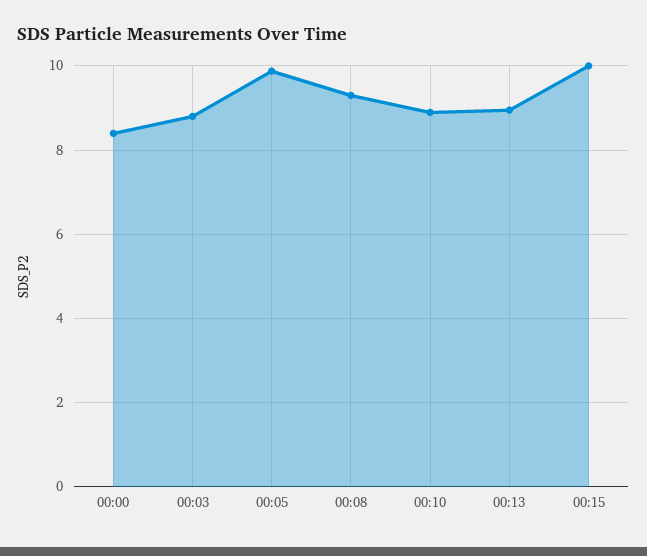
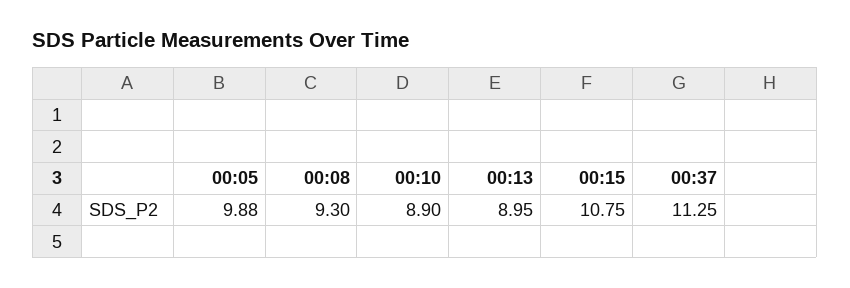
00:00: 8.4 -> none
00:03: 8.8 -> none
00:15: 10 -> 10.75
00:37: none -> 11.25

